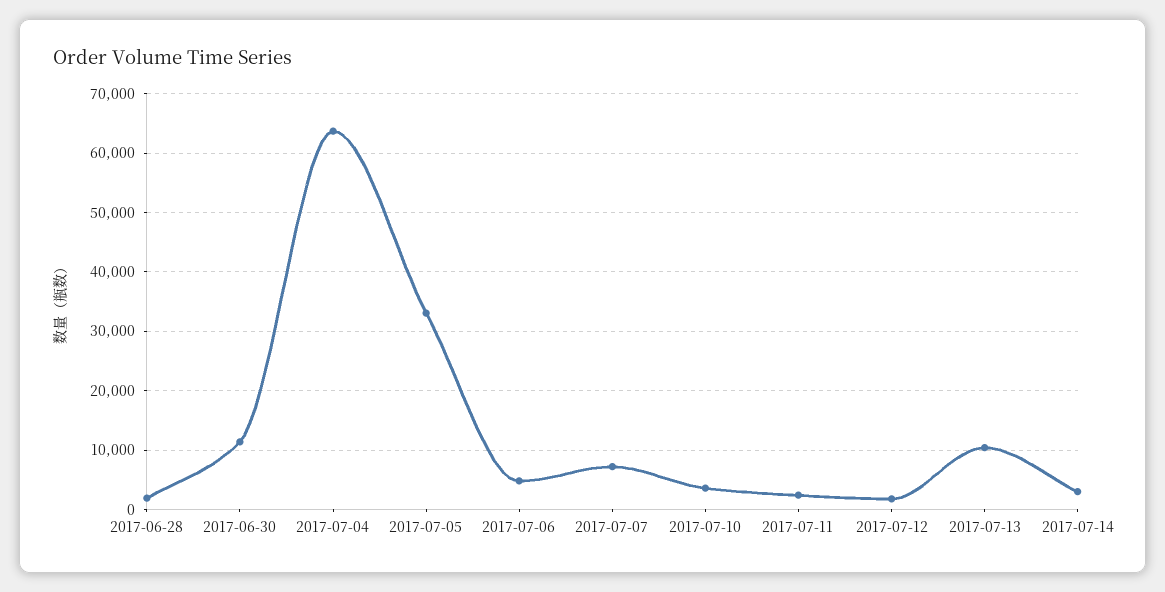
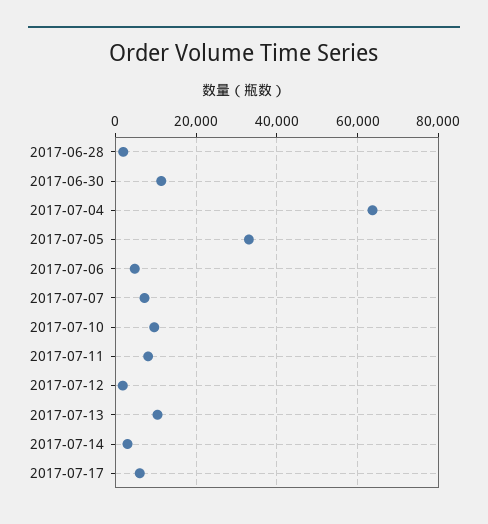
2017-07-10: 4000 -> 10000
2017-07-11: 2000 -> 8000
2017-07-17: none -> 6000

